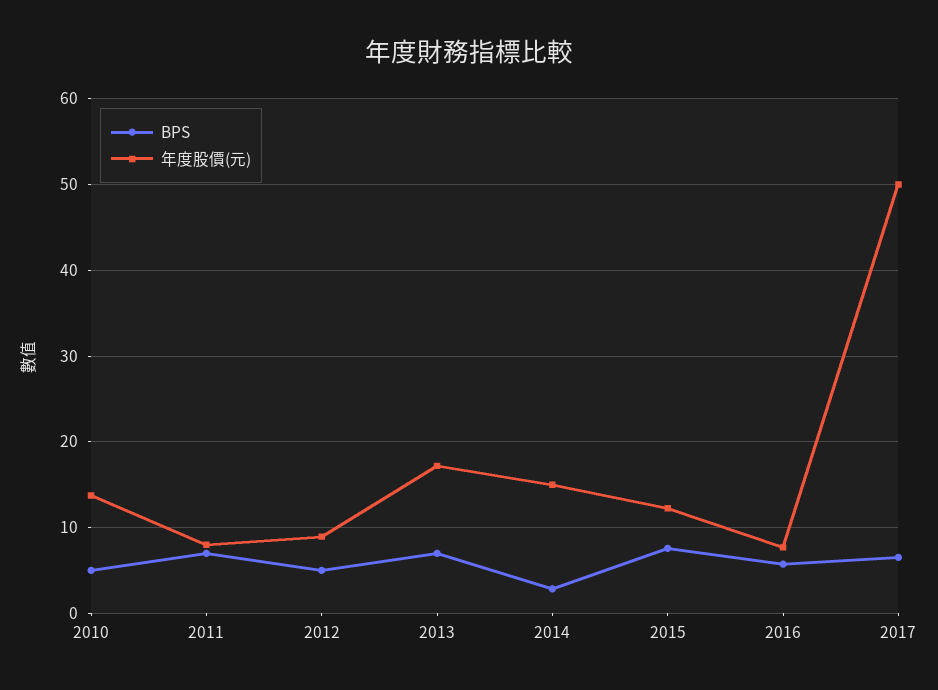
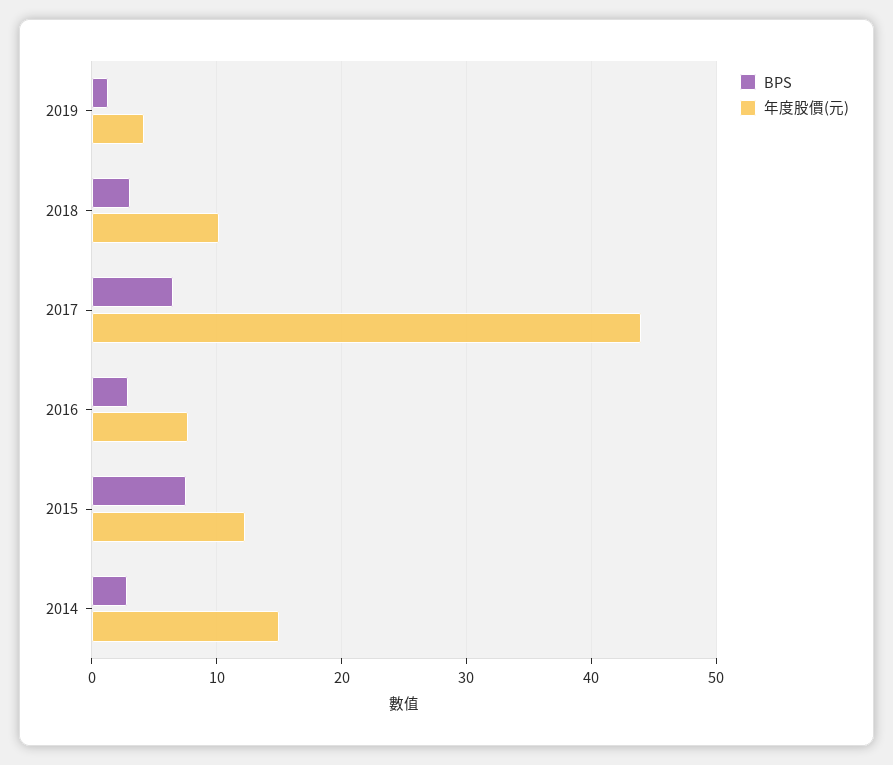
BPS, 2010: 5 -> none
年度股價(元), 2010: 14 -> none
BPS, 2011: 7 -> none
年度股價(元), 2011: 8 -> none
BPS, 2012: 5 -> none
年度股價(元), 2012: 9 -> none
BPS, 2013: 7 -> none
年度股價(元), 2013: 17 -> none
BPS, 2016: 6 -> 3
年度股價(元), 2017: 50 -> 44
BPS, 2019: none -> 1
年度股價(元), 2019: none -> 4
BPS, 2018: none -> 3
年度股價(元), 2018: none -> 10

